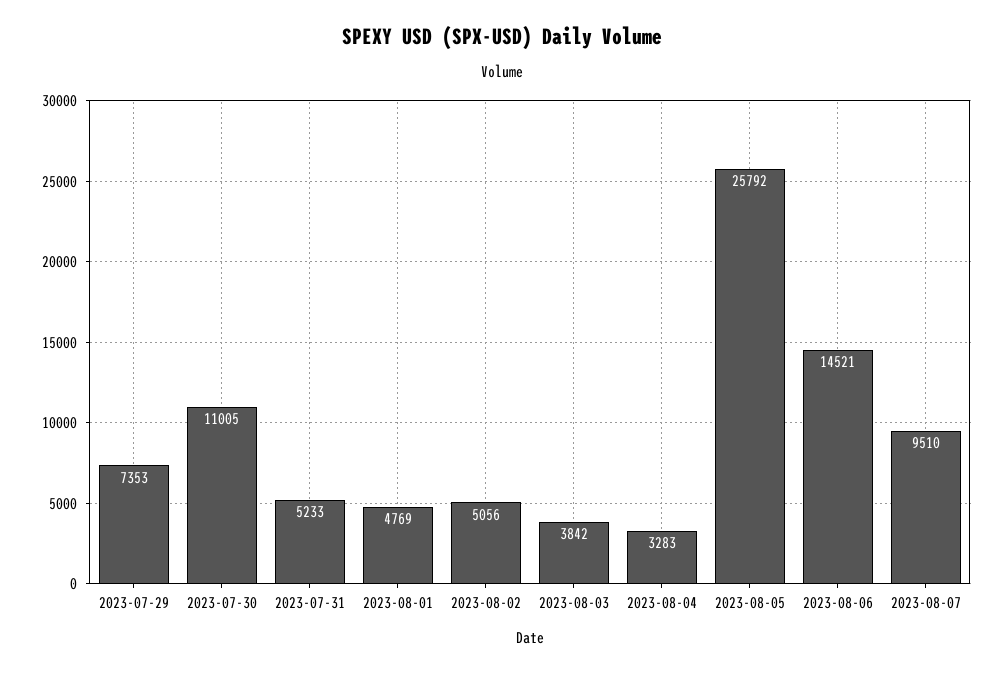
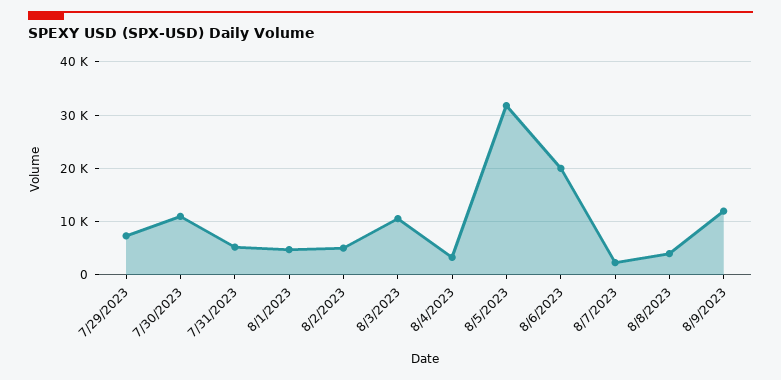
2023-08-03: 3842 -> 10000
2023-08-05: 25792 -> 32000
2023-08-06: 14521 -> 20000
2023-08-07: 9510 -> 2000
8/8/2023: none -> 4000
8/9/2023: none -> 12000

